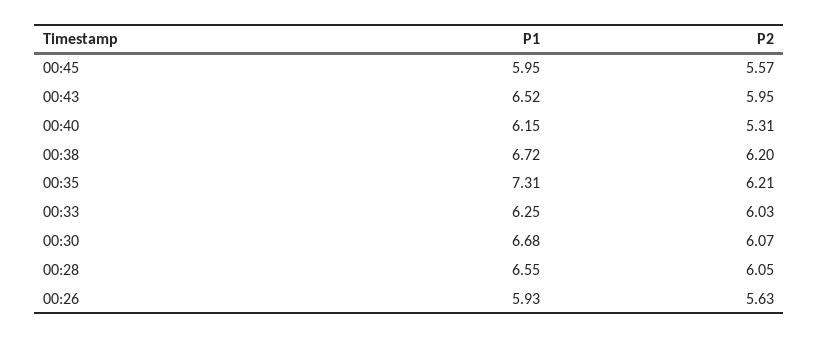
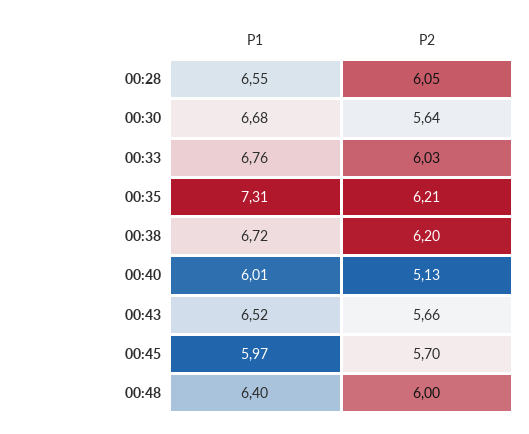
P1, 00:45: 5.95 -> 5.97
P2, 00:45: 5.57 -> 5.7
P2, 00:43: 5.95 -> 5.66
P1, 00:40: 6.15 -> 6.01
P2, 00:40: 5.31 -> 5.13
P1, 00:33: 6.25 -> 6.76
P2, 00:30: 6.07 -> 5.64
P1, 00:26: 5.93 -> none
P2, 00:26: 5.63 -> none
P1, 00:48: none -> 6.4
P2, 00:48: none -> 6

